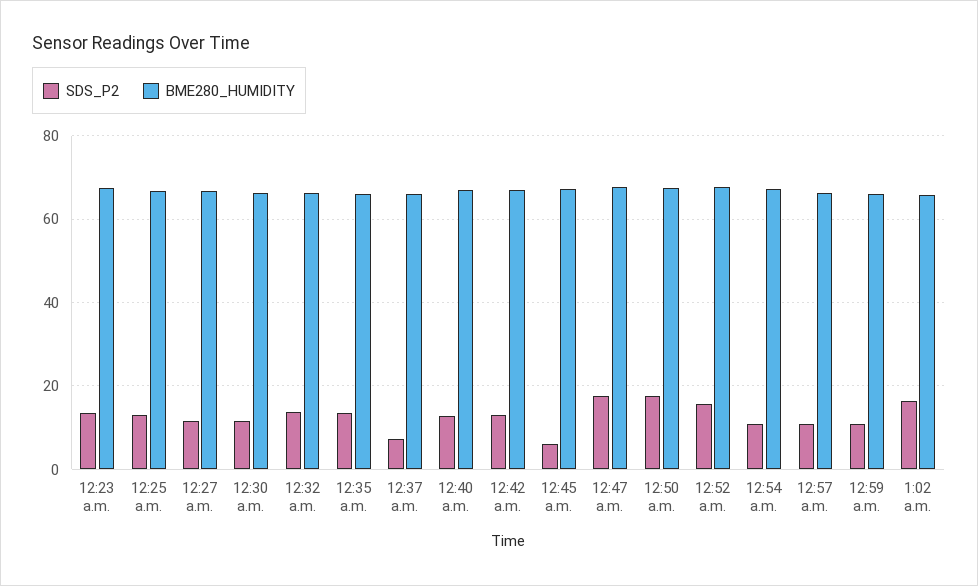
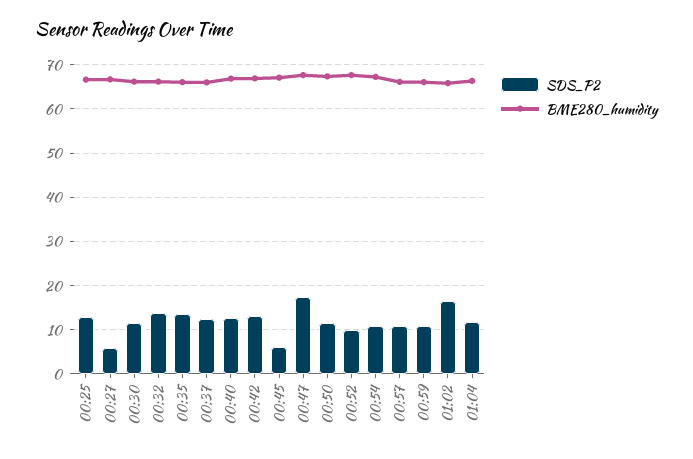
SDS_P2, 12:23 a.m.: 14 -> none
BME280_HUMIDITY, 12:23 a.m.: 68 -> none
SDS_P2, 12:27 a.m.: 12 -> 6
SDS_P2, 12:37 a.m.: 8 -> 12
SDS_P2, 12:50 a.m.: 18 -> 12
SDS_P2, 12:52 a.m.: 16 -> 10
SDS_P2, 01:04: none -> 12
BME280_HUMIDITY, 01:04: none -> 66

